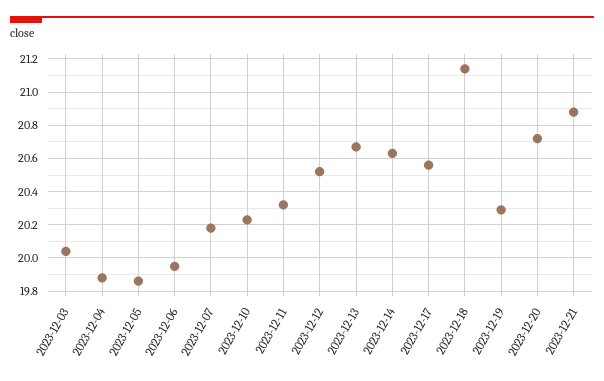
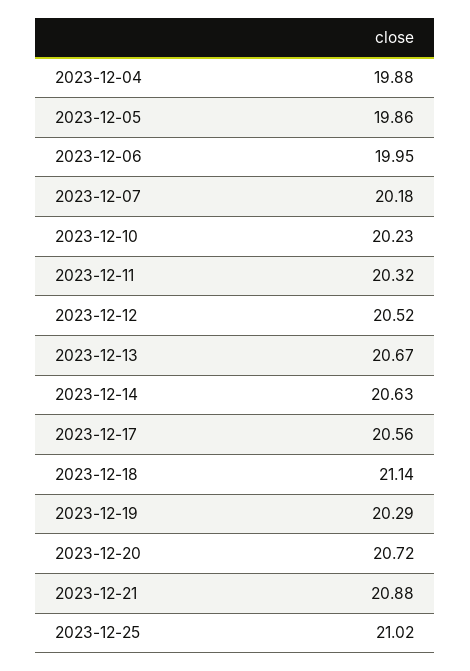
2023-12-03: 20.05 -> none
2023-12-25: none -> 21.02

